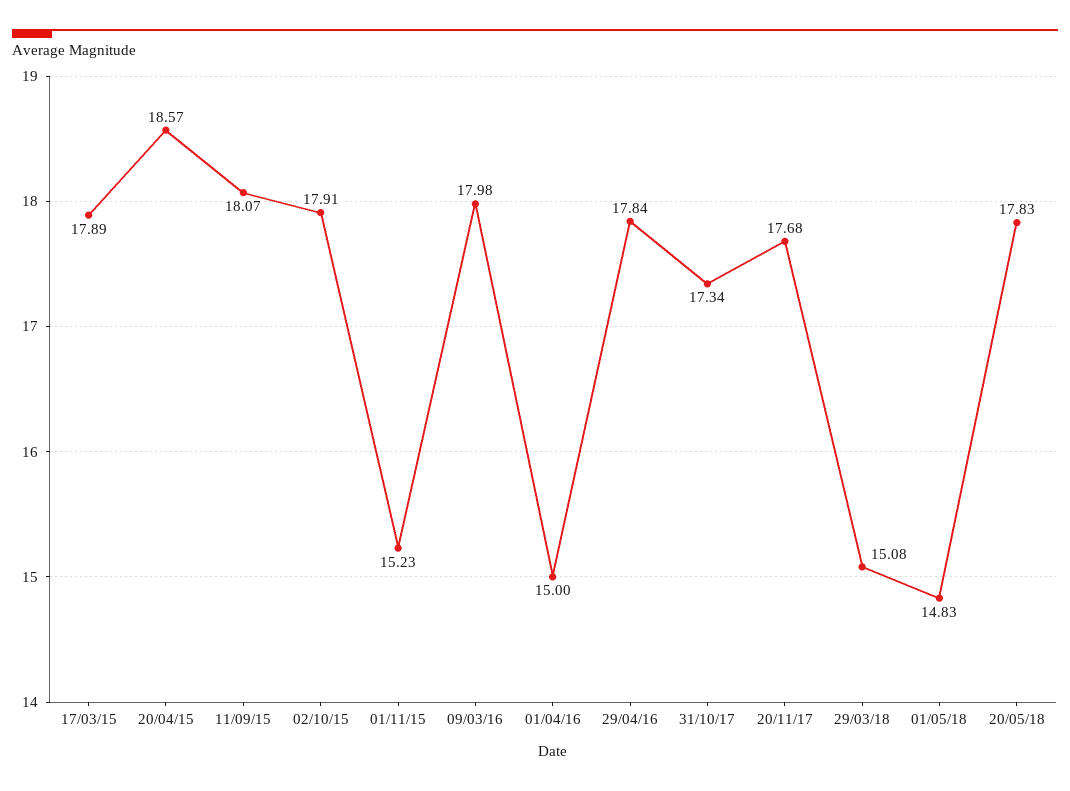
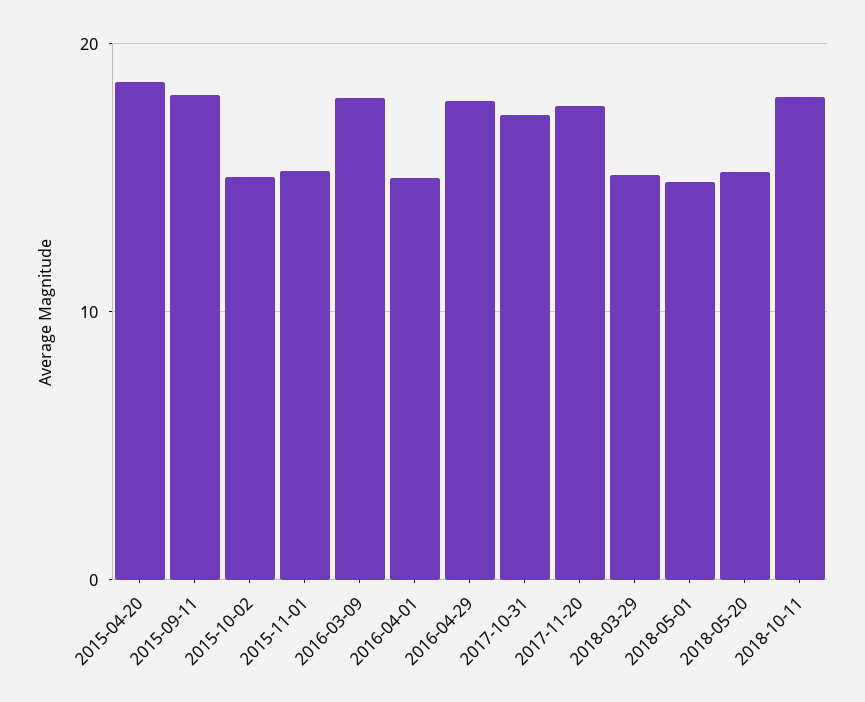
17/03/15: 17.89 -> none
02/10/15: 17.91 -> 15
20/05/18: 17.83 -> 15
2018-10-11: none -> 18

